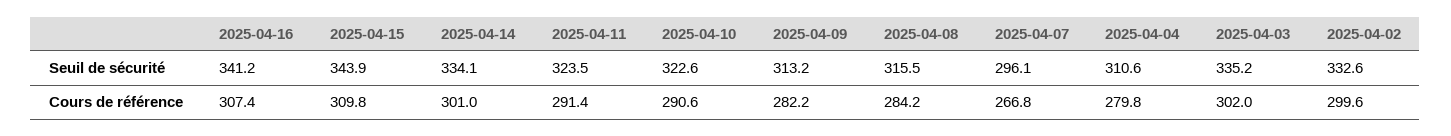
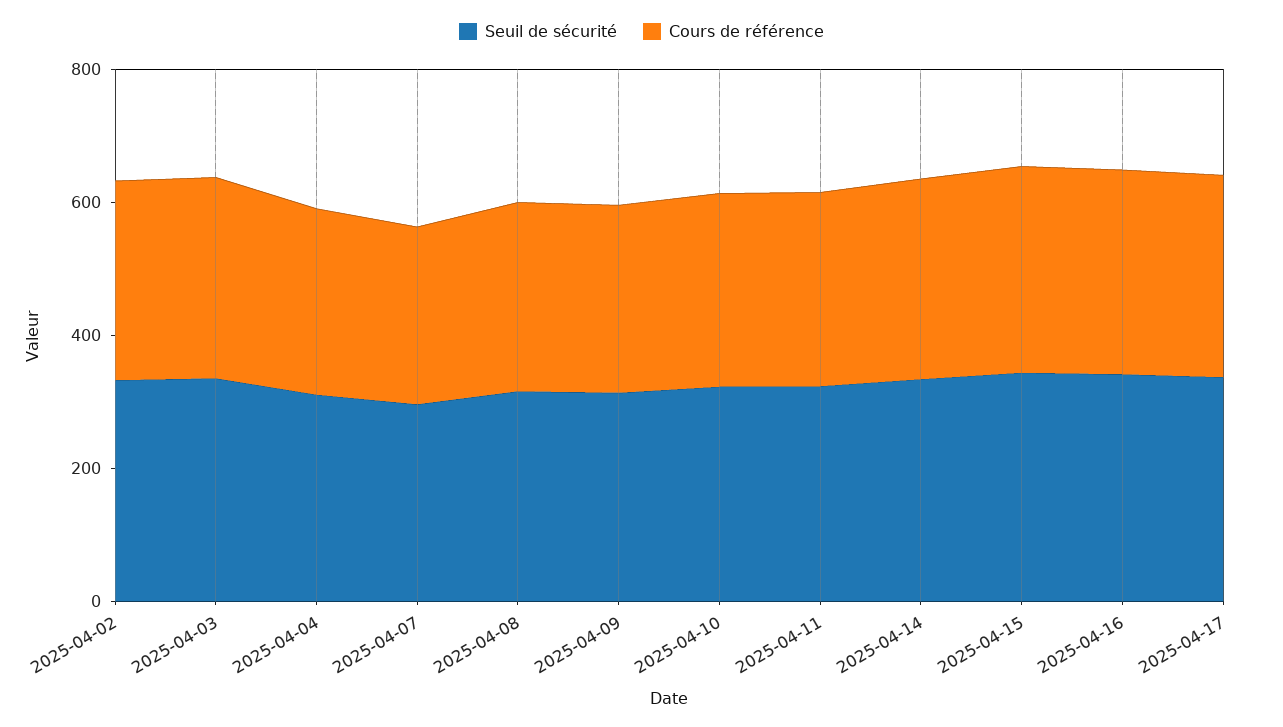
Seuil de sécurité, 2025-04-17: none -> 350
Cours de référence, 2025-04-17: none -> 300

